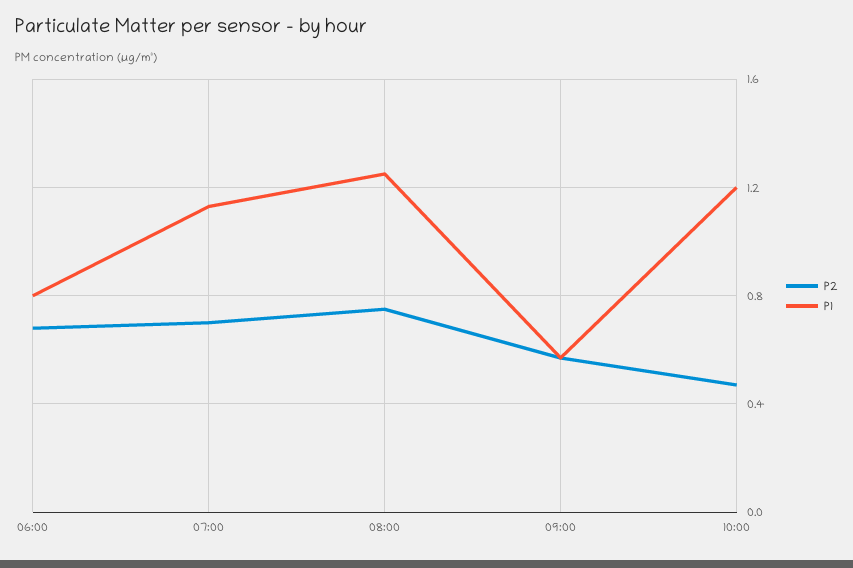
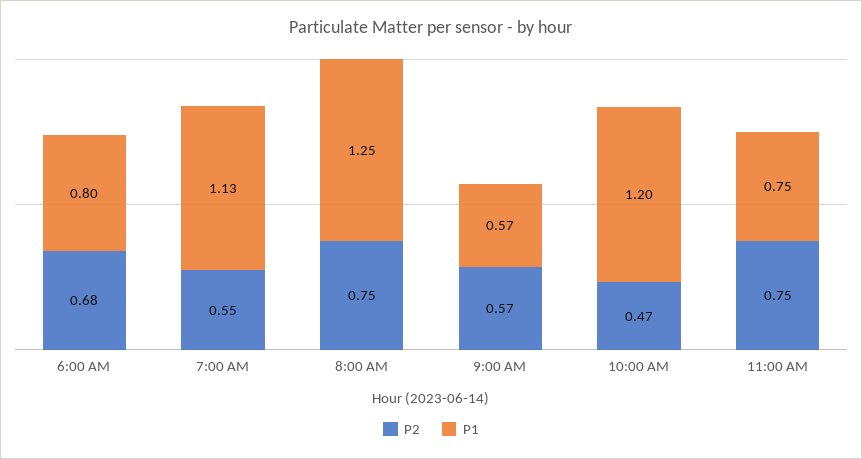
P2, 07:00: 0.7 -> 0.55
P2, 11:00 AM: none -> 0.75
P1, 11:00 AM: none -> 0.75

